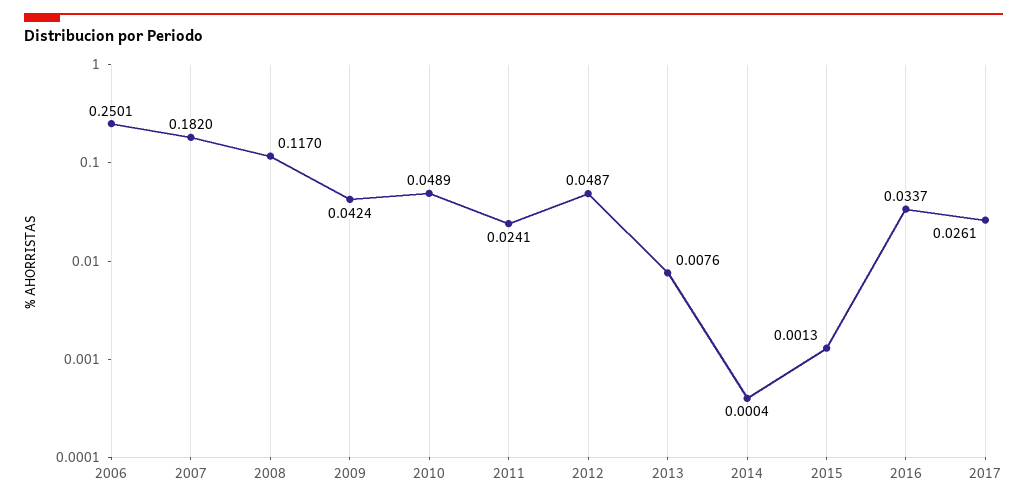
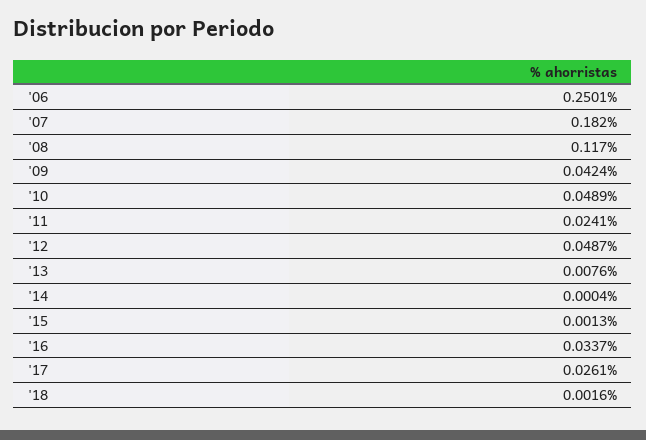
'18: none -> 0.0016

